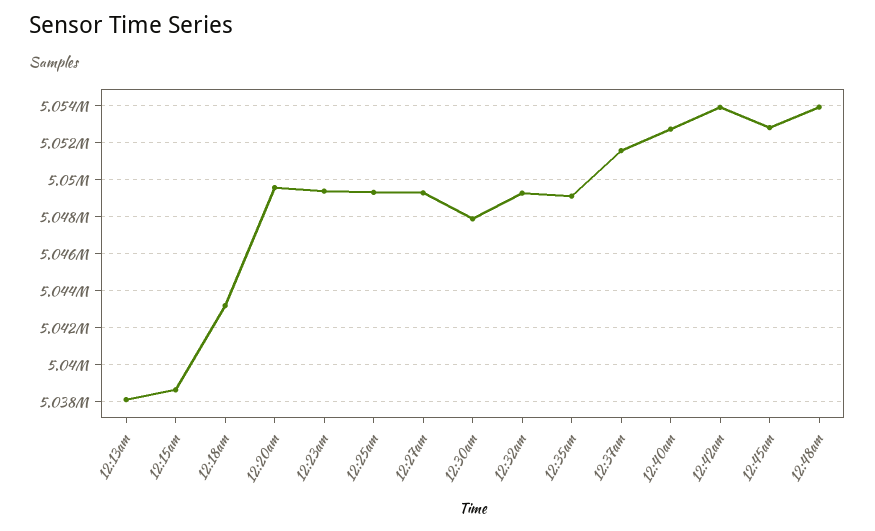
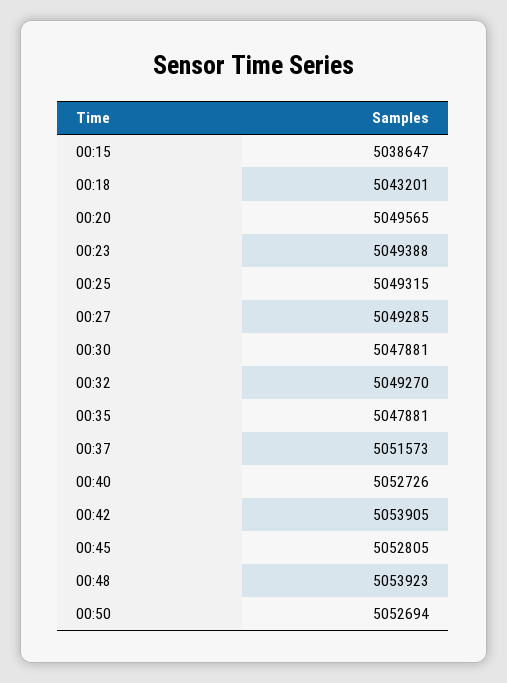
12:13am: 5038000 -> none
12:35am: 5049000 -> 5047881
00:50: none -> 5052694

